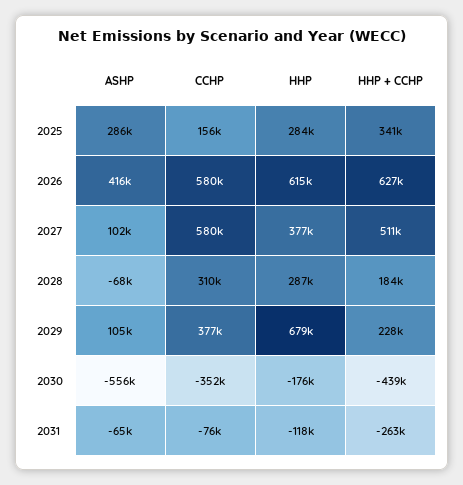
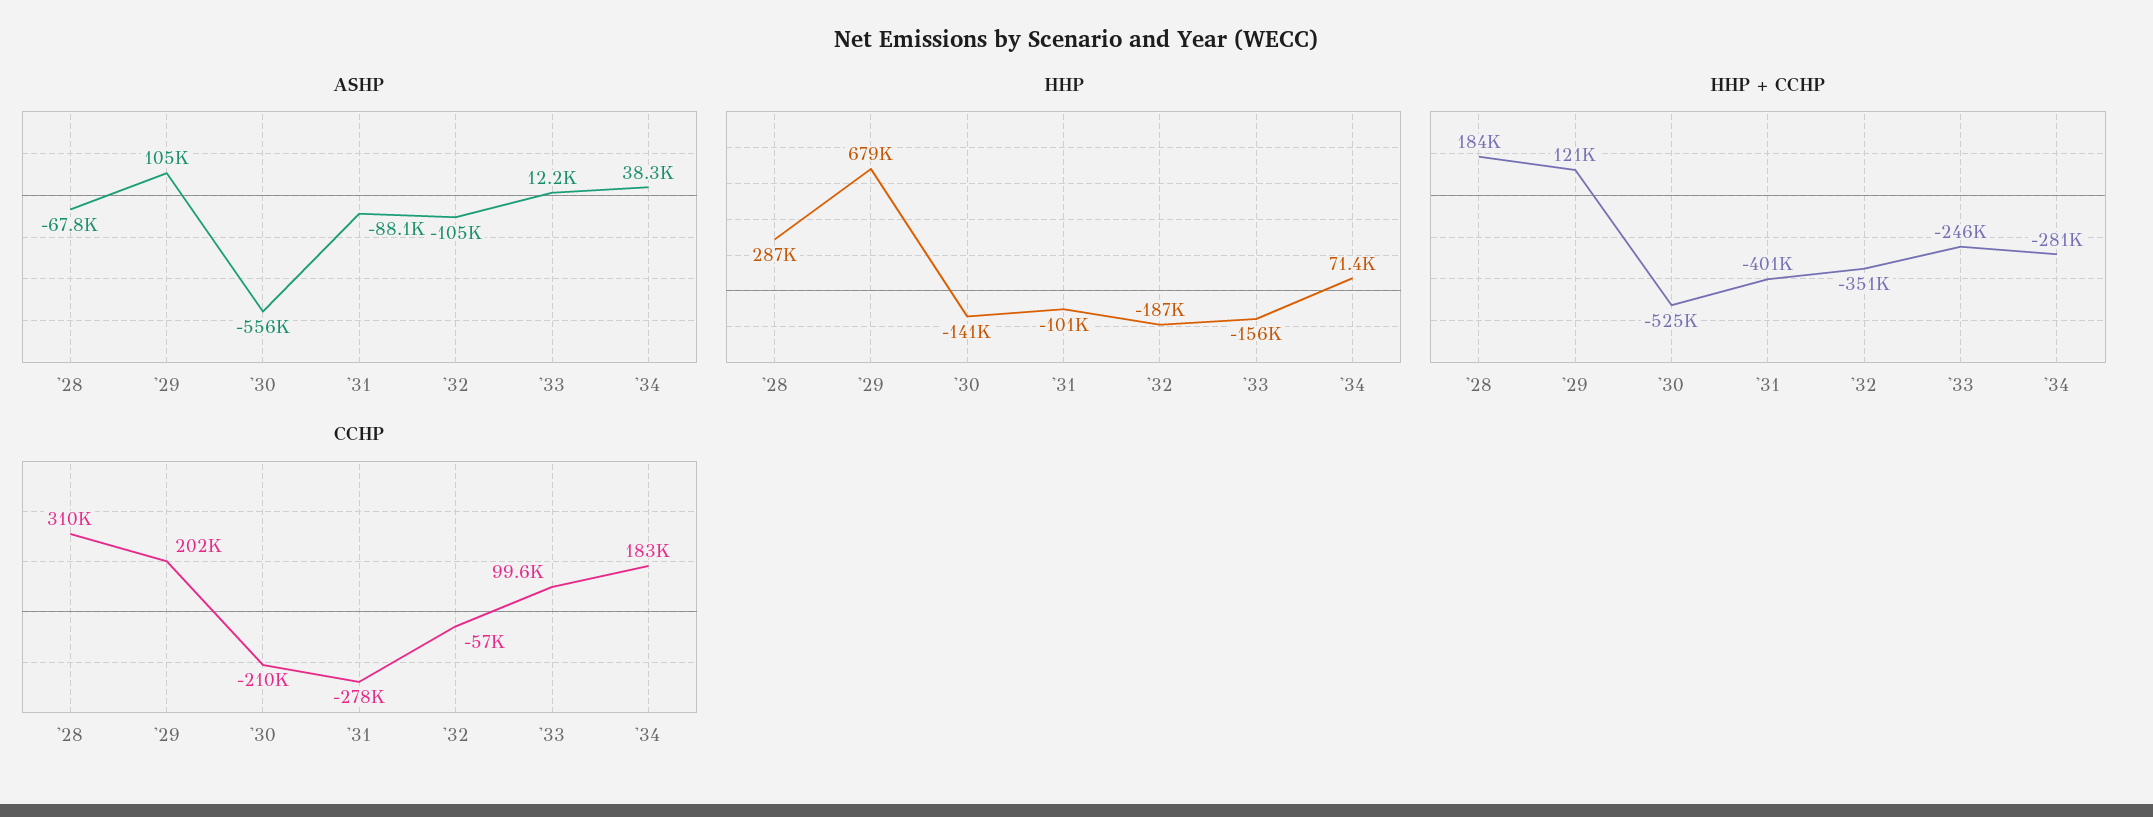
ASHP, 2025: 286000 -> none
CCHP, 2025: 156000 -> none
HHP, 2025: 284000 -> none
HHP + CCHP, 2025: 341000 -> none
ASHP, 2026: 416000 -> none
CCHP, 2026: 580000 -> none
HHP, 2026: 615000 -> none
HHP + CCHP, 2026: 627000 -> none
ASHP, 2027: 102000 -> none
CCHP, 2027: 580000 -> none
HHP, 2027: 377000 -> none
HHP + CCHP, 2027: 511000 -> none
CCHP, 2029: 377000 -> 202000
HHP + CCHP, 2029: 228000 -> 121000
CCHP, 2030: -352000 -> -210000
HHP, 2030: -176000 -> -141000
HHP + CCHP, 2030: -439000 -> -525000
ASHP, 2031: -65000 -> -88100
CCHP, 2031: -76000 -> -278000
HHP, 2031: -118000 -> -101000
HHP + CCHP, 2031: -263000 -> -401000
ASHP, '32: none -> -105000
ASHP, '33: none -> 12200
ASHP, '34: none -> 38300
HHP, '32: none -> -187000
HHP, '33: none -> -156000
HHP, '34: none -> 71400
HHP + CCHP, '32: none -> -351000
HHP + CCHP, '33: none -> -246000
HHP + CCHP, '34: none -> -281000
CCHP, '32: none -> -57000
CCHP, '33: none -> 99600
CCHP, '34: none -> 183000

